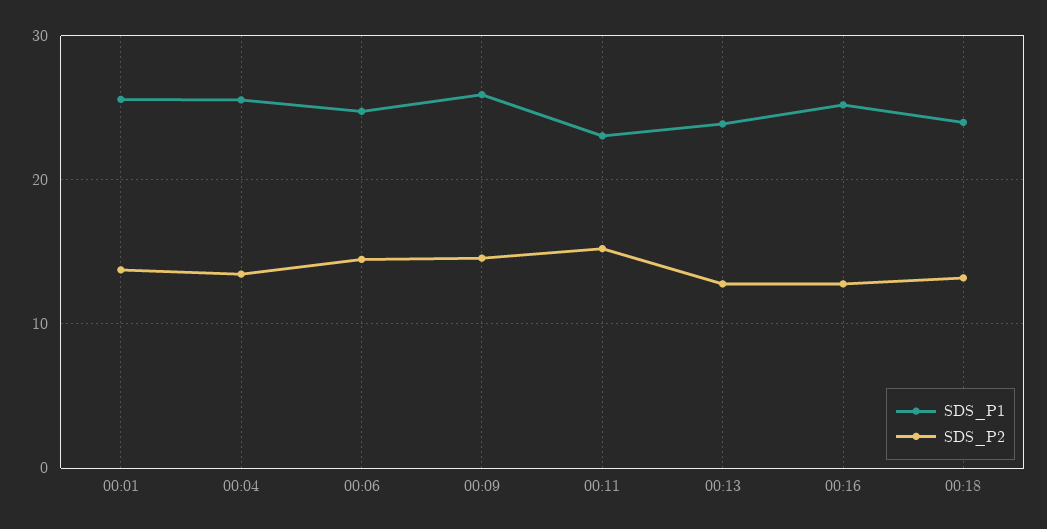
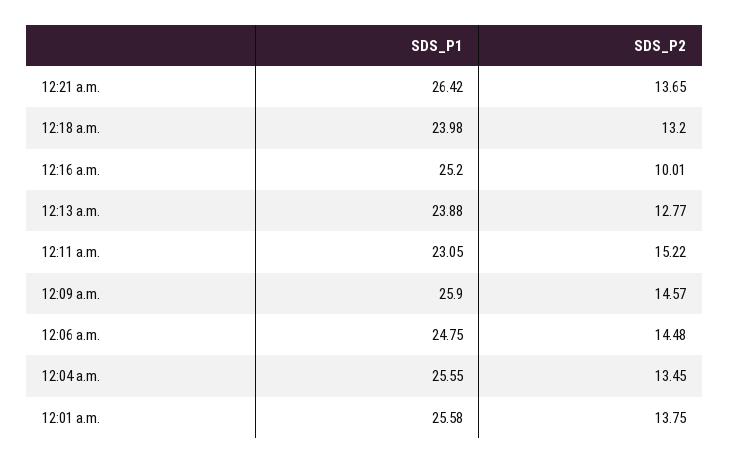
SDS_P2, 00:16: 13 -> 10.01
SDS_P1, 12:21 a.m.: none -> 26.42
SDS_P2, 12:21 a.m.: none -> 13.65

